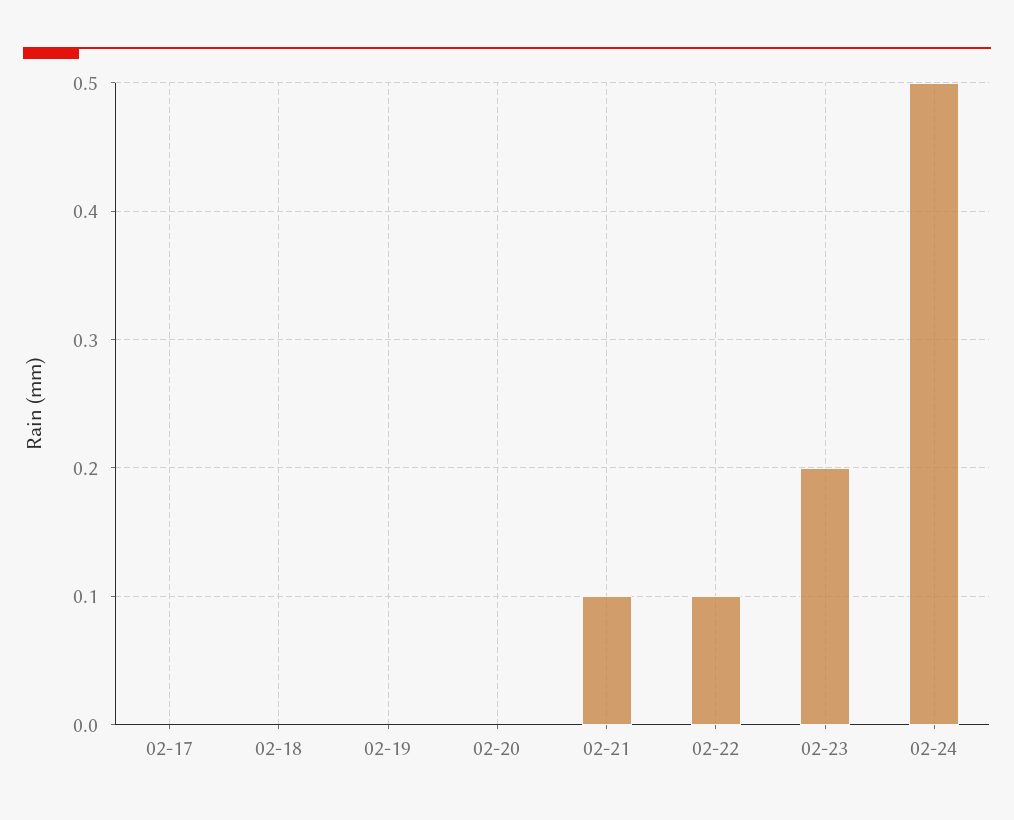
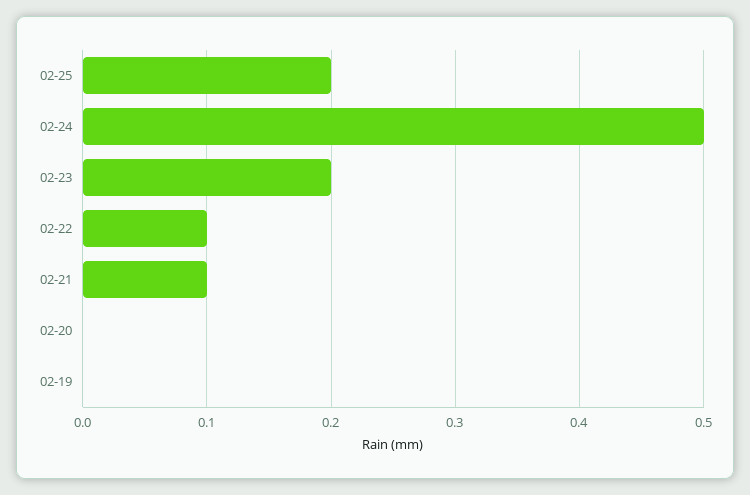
02-17: 0 -> none
02-18: 0 -> none
02-25: none -> 0.2

